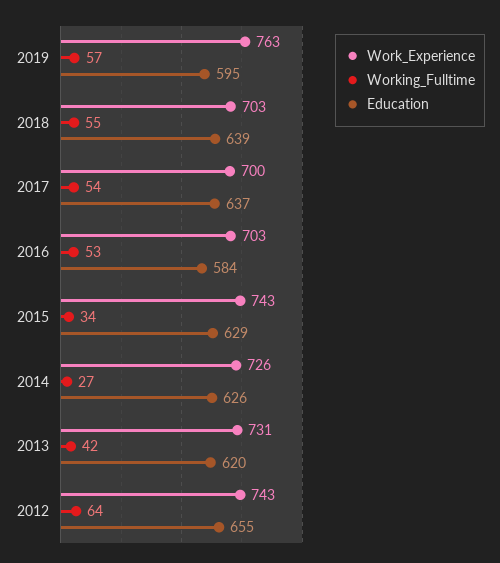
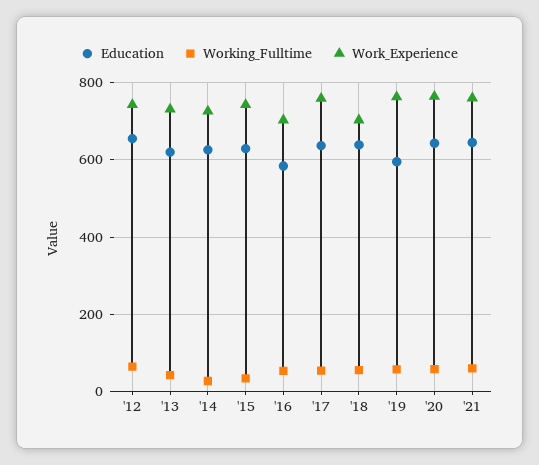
Work_Experience, 2017: 700 -> 760
Education, '20: none -> 640
Working_Fulltime, '20: none -> 60
Work_Experience, '20: none -> 760
Education, '21: none -> 640
Working_Fulltime, '21: none -> 60
Work_Experience, '21: none -> 760

